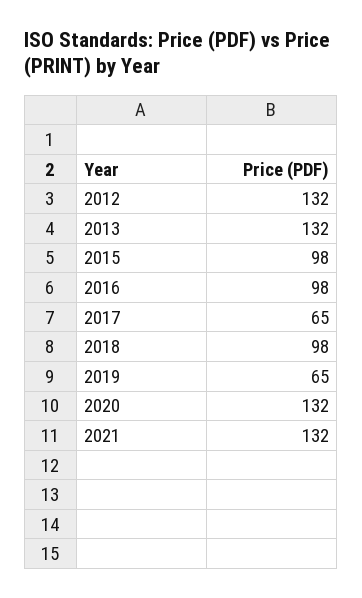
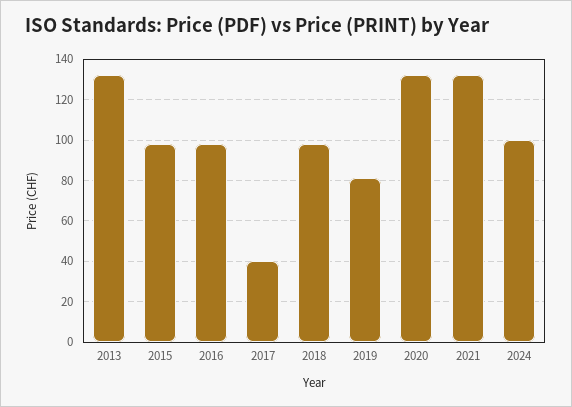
2012: 132 -> none
2017: 65 -> 40
2019: 65 -> 80
2024: none -> 100

